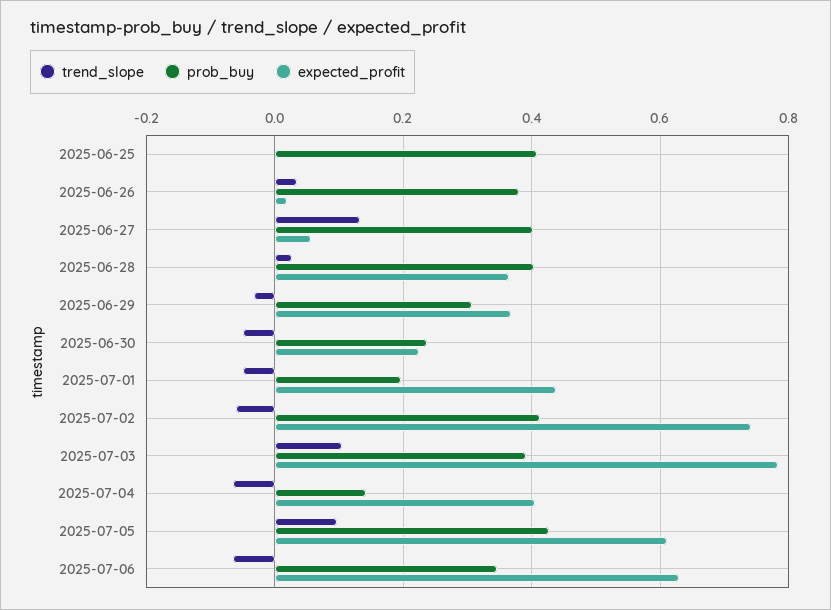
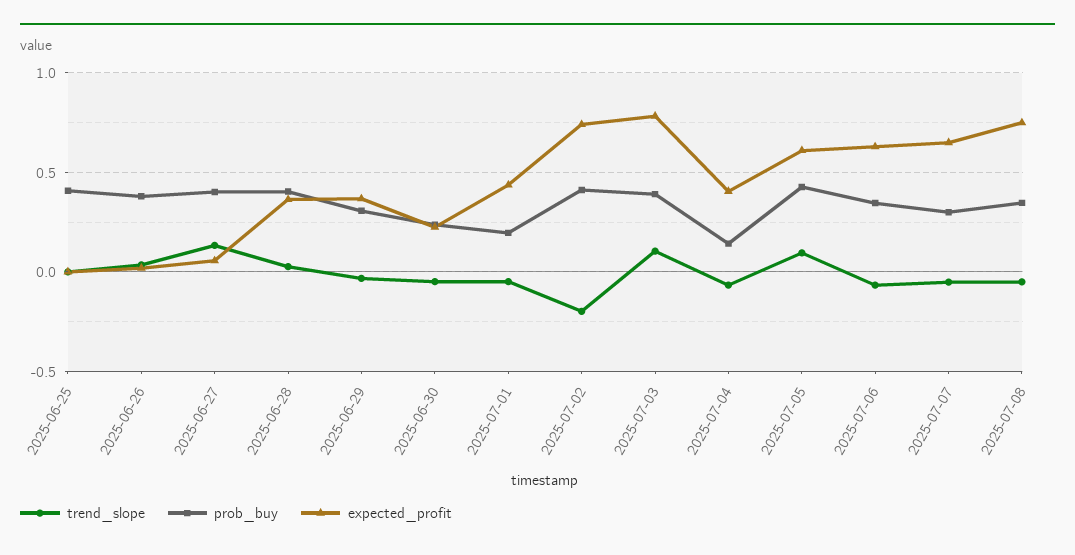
trend_slope, 2025-07-02: -0.06 -> -0.2
trend_slope, 2025-07-07: none -> -0.05
prob_buy, 2025-07-07: none -> 0.3
expected_profit, 2025-07-07: none -> 0.65
trend_slope, 2025-07-08: none -> -0.05
prob_buy, 2025-07-08: none -> 0.35
expected_profit, 2025-07-08: none -> 0.75

